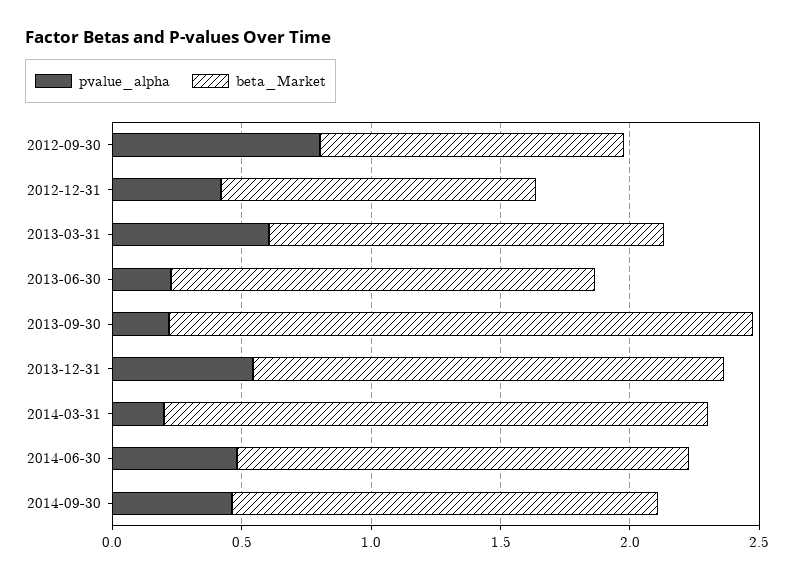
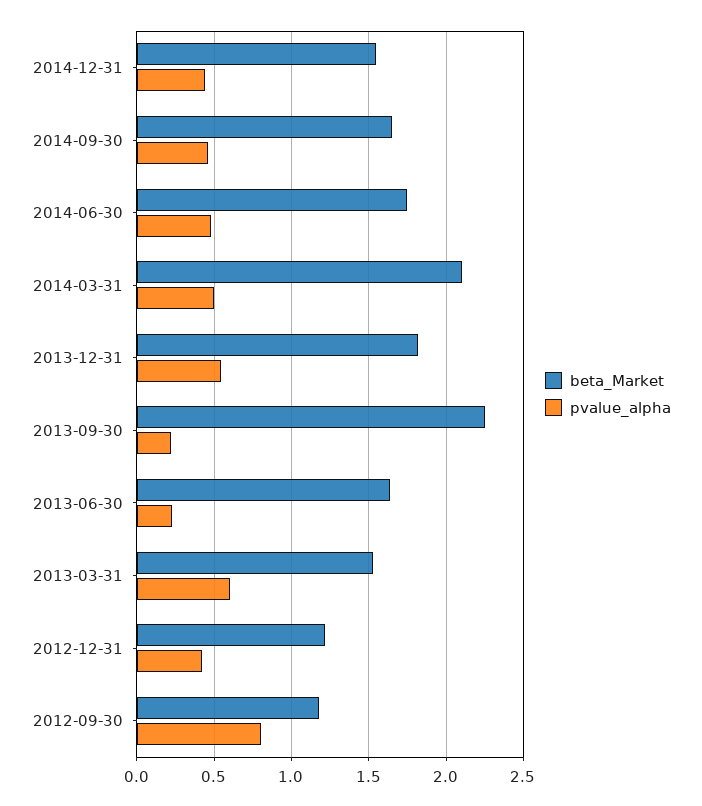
pvalue_alpha, 2014-03-31: 0.2 -> 0.5
beta_Market, 2014-12-31: none -> 1.55
pvalue_alpha, 2014-12-31: none -> 0.45

